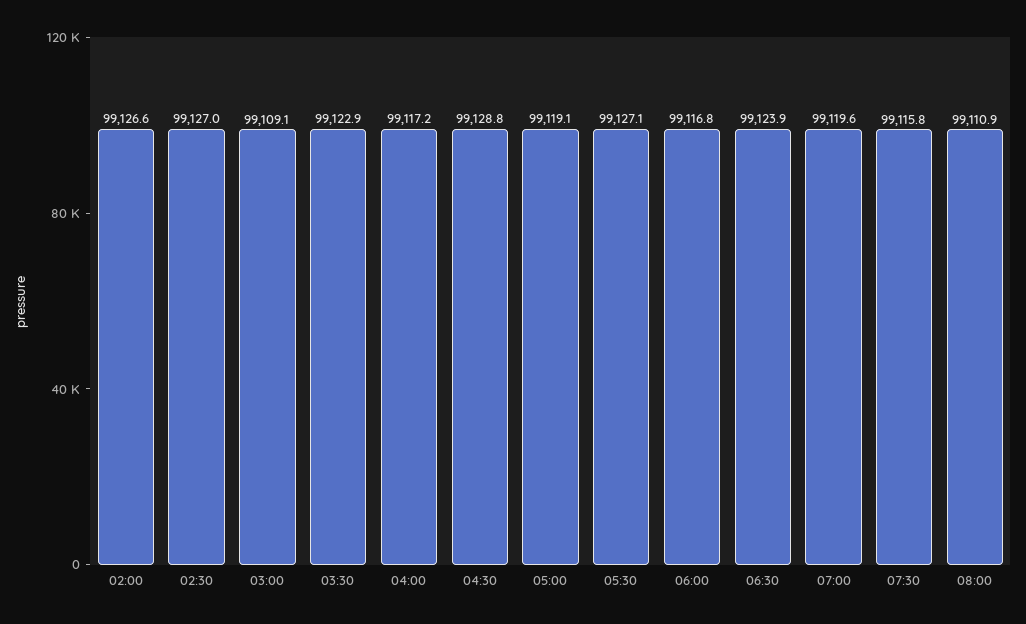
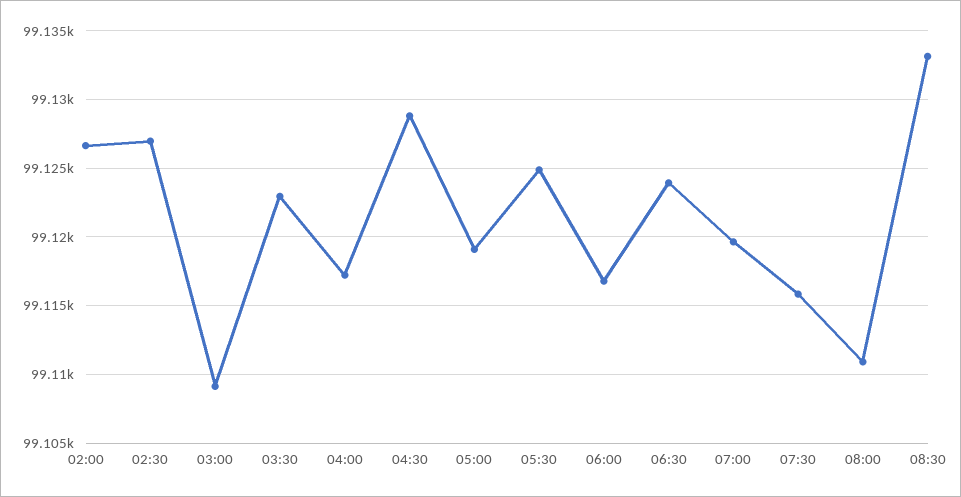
05:30: 99127.1 -> 99125
08:30: none -> 99133

